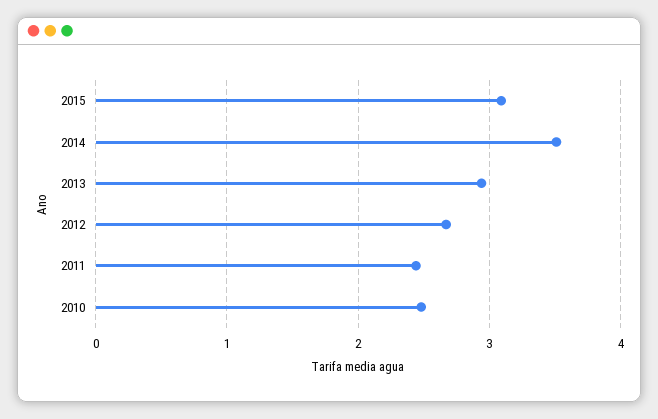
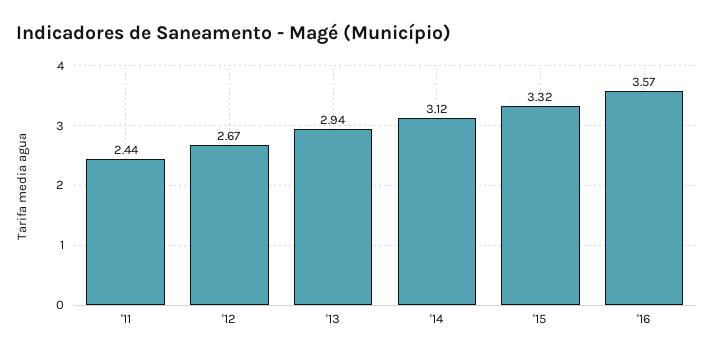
2015: 3.1 -> 3.32
2014: 3.5 -> 3.12
2010: 2.5 -> none
'16: none -> 3.57

